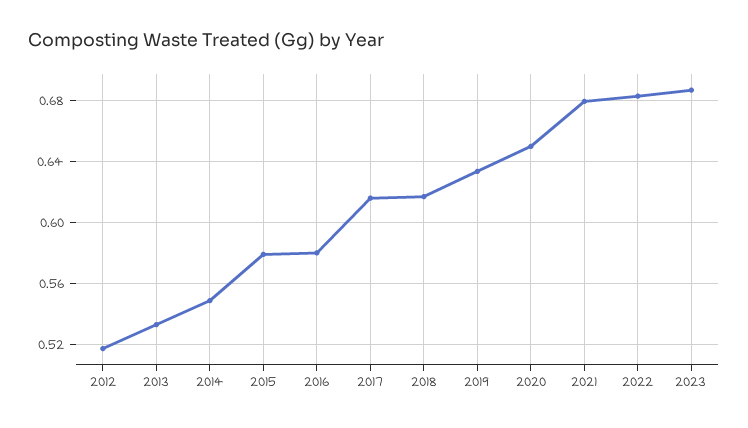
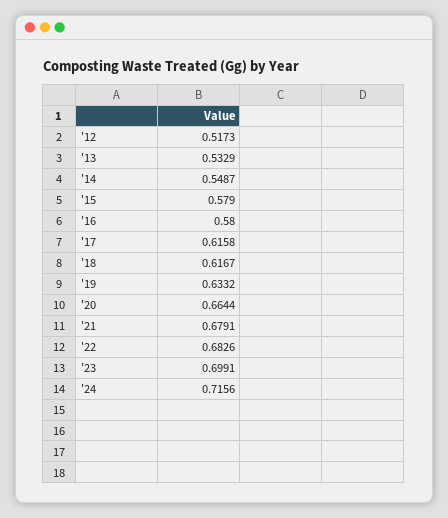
2020: 0.65 -> 0.6644
2023: 0.685 -> 0.6991
'24: none -> 0.7156

